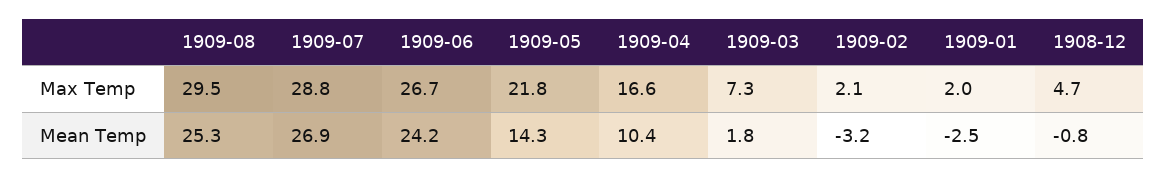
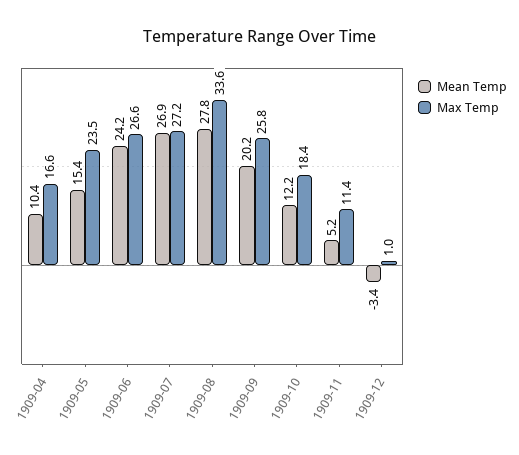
Max Temp, 1909-08: 29.5 -> 33.6
Max Temp, 1909-07: 28.8 -> 27.2
Max Temp, 1909-06: 26.7 -> 26.6
Max Temp, 1909-05: 21.8 -> 23.5
Max Temp, 1909-03: 7.3 -> none
Max Temp, 1909-02: 2.1 -> none
Max Temp, 1909-01: 2 -> none
Max Temp, 1908-12: 4.7 -> none
Mean Temp, 1909-08: 25.3 -> 27.8
Mean Temp, 1909-05: 14.3 -> 15.4
Mean Temp, 1909-03: 1.8 -> none
Mean Temp, 1909-02: -3.2 -> none
Mean Temp, 1909-01: -2.5 -> none
Mean Temp, 1908-12: -0.8 -> none
Mean Temp, 1909-09: none -> 20.2
Max Temp, 1909-09: none -> 25.8
Mean Temp, 1909-10: none -> 12.2
Max Temp, 1909-10: none -> 18.4
Mean Temp, 1909-11: none -> 5.2
Max Temp, 1909-11: none -> 11.4
Mean Temp, 1909-12: none -> -3.4
Max Temp, 1909-12: none -> 1

